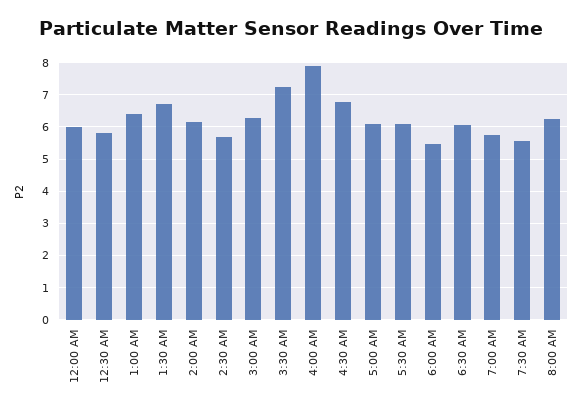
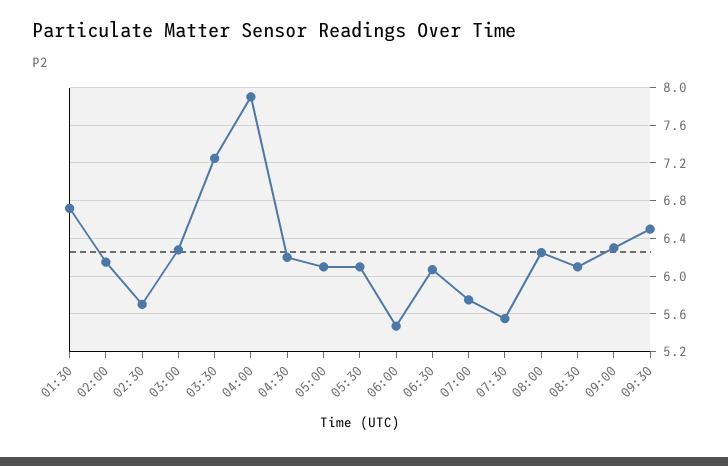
12:00 AM: 6 -> none
12:30 AM: 5.8 -> none
1:00 AM: 6.4 -> none
4:30 AM: 6.8 -> 6.2
08:30: none -> 6.1
09:00: none -> 6.3
09:30: none -> 6.5

